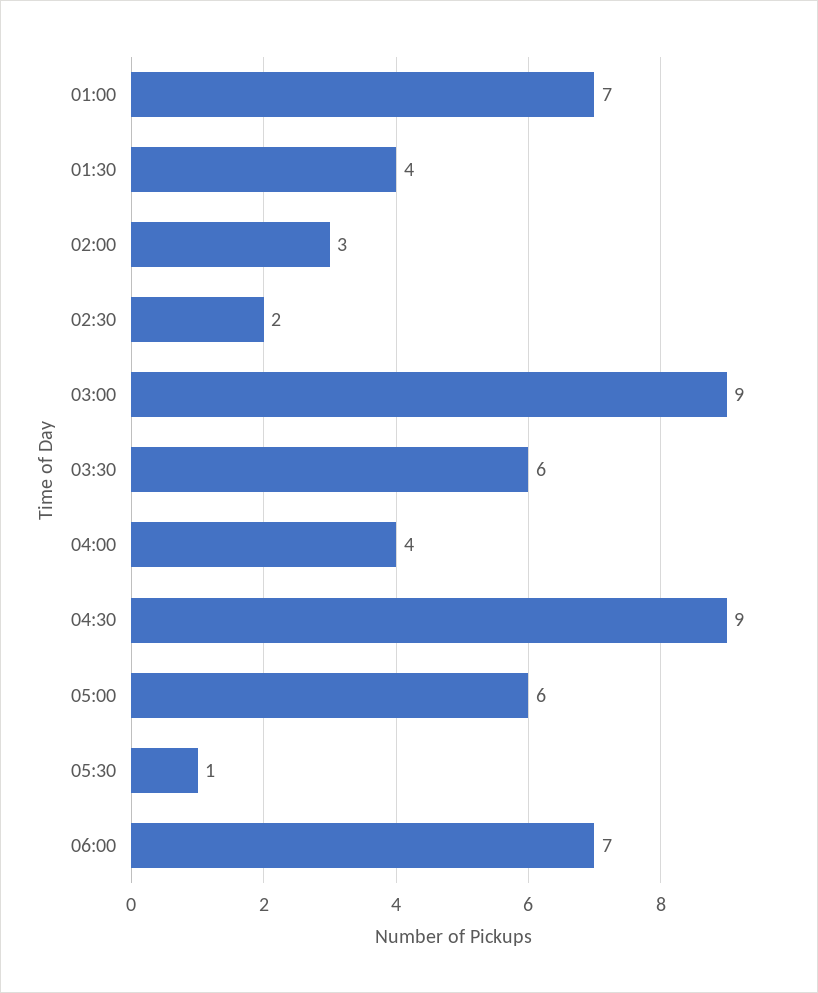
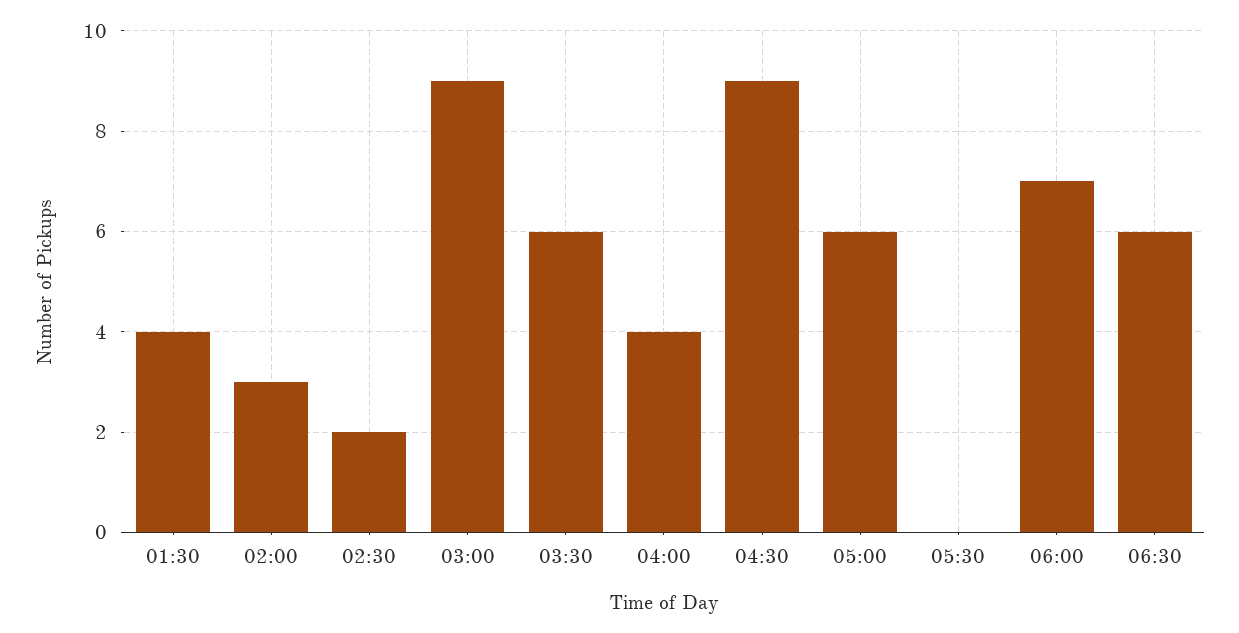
01:00: 7 -> none
05:30: 1 -> 0
06:30: none -> 6

